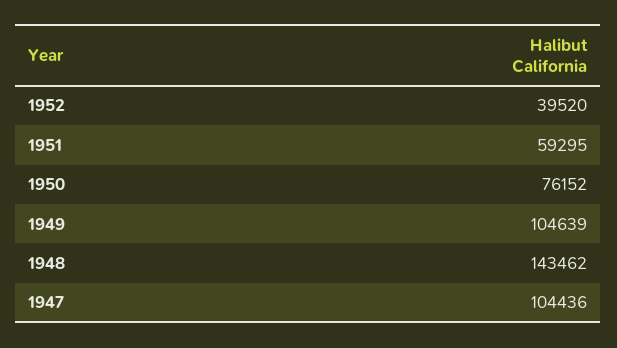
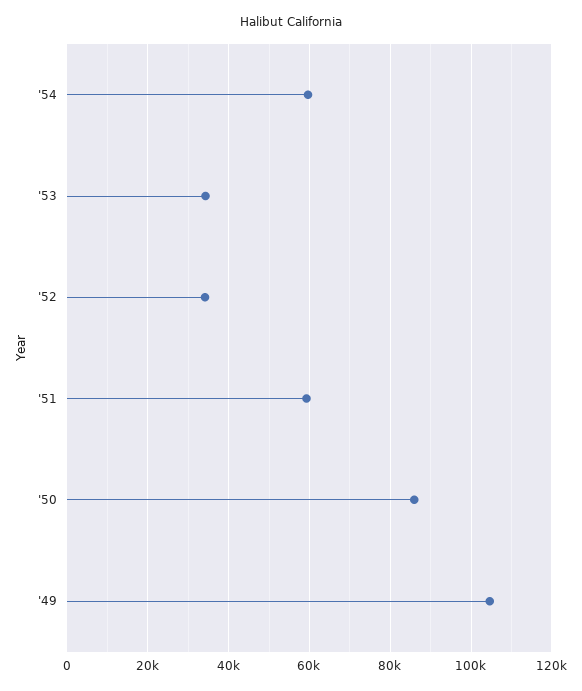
1952: 39520 -> 34000
1950: 76152 -> 86000
1948: 143462 -> none
1947: 104436 -> none
'54: none -> 60000
'53: none -> 34000

